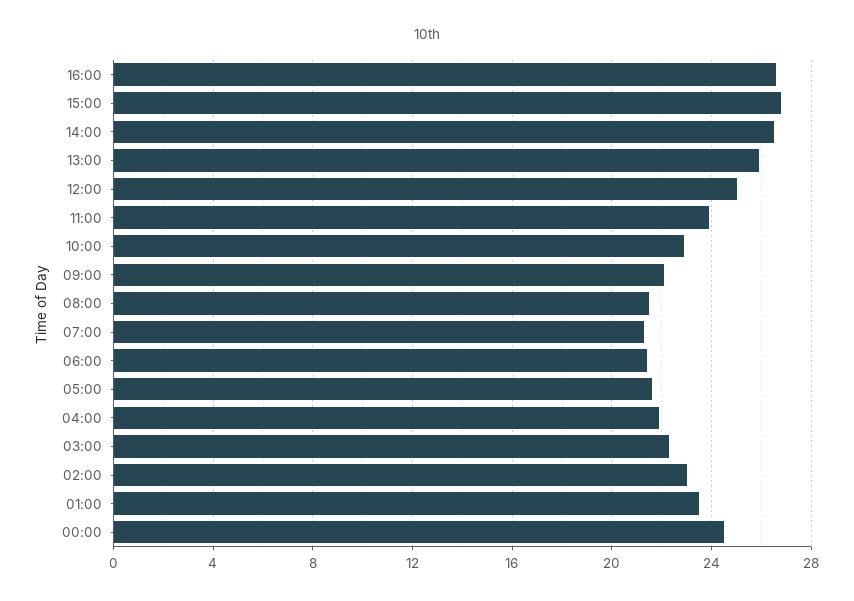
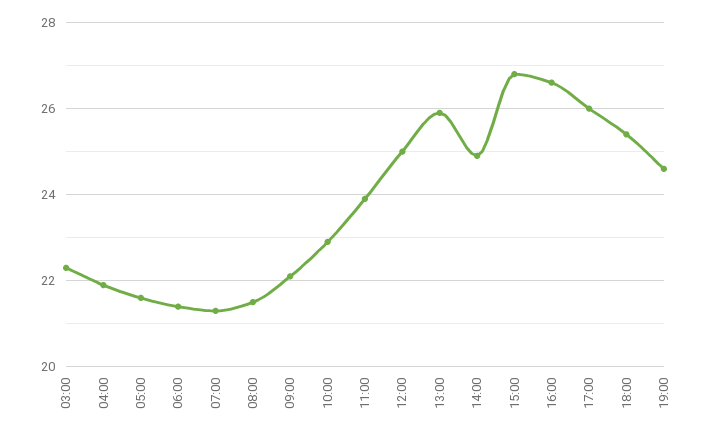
14:00: 26.5 -> 25
02:00: 23 -> none
01:00: 23.5 -> none
00:00: 24.5 -> none
17:00: none -> 26
18:00: none -> 25.5
19:00: none -> 24.5

